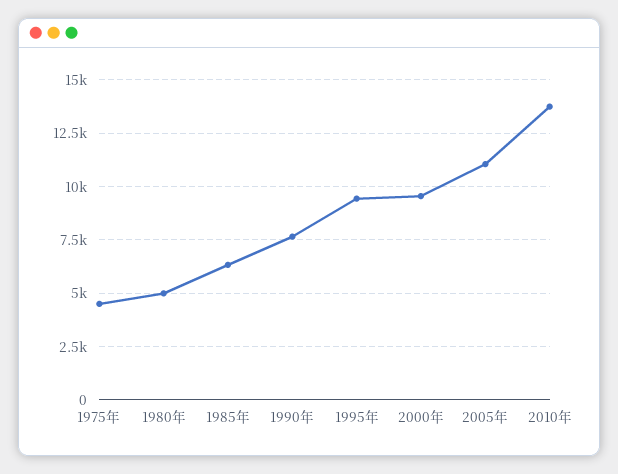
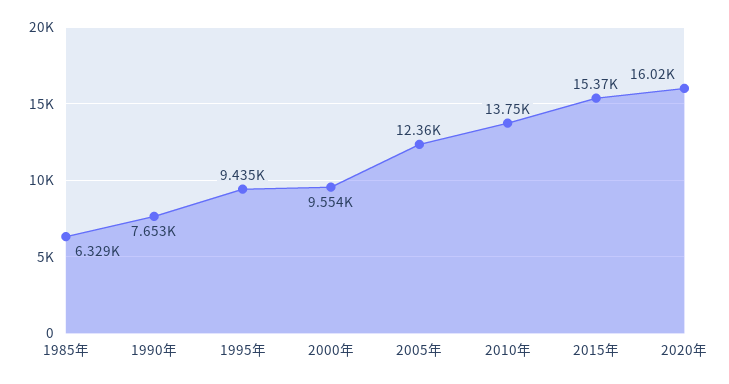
1975年: 4500 -> none
1980年: 5000 -> none
2005年: 11000 -> 12360
2015年: none -> 15370
2020年: none -> 16020

